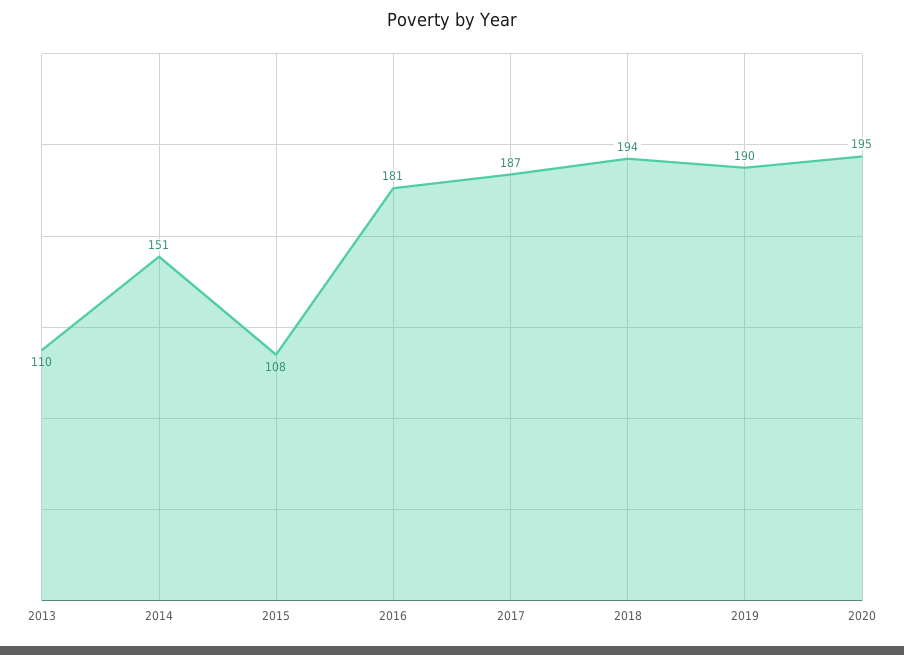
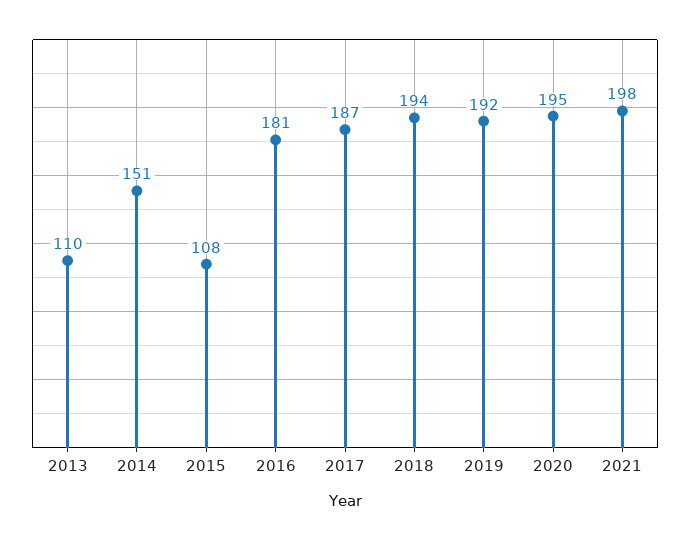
2019: 190 -> 192
2021: none -> 198

